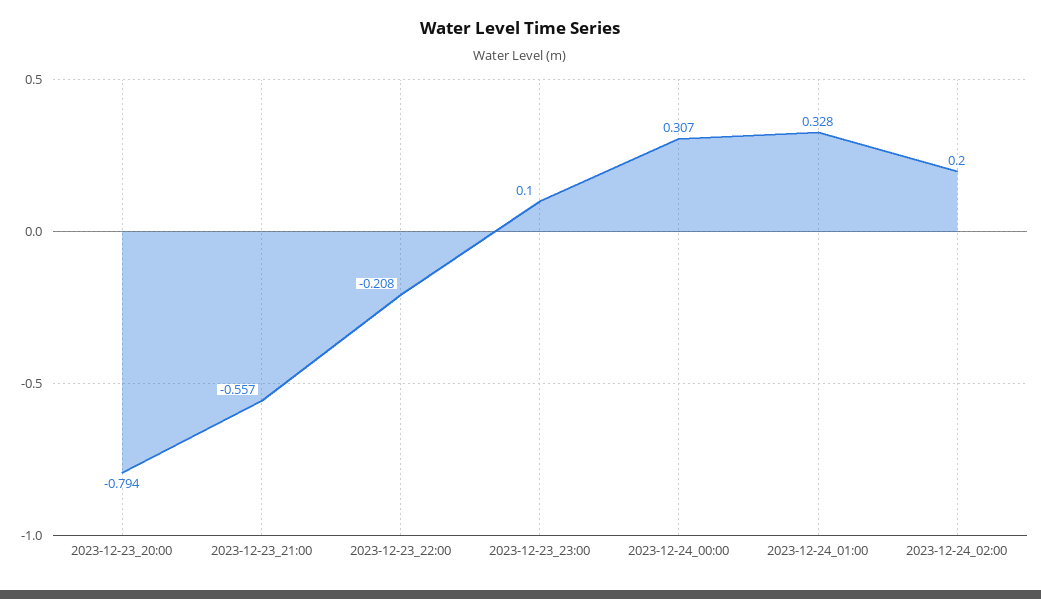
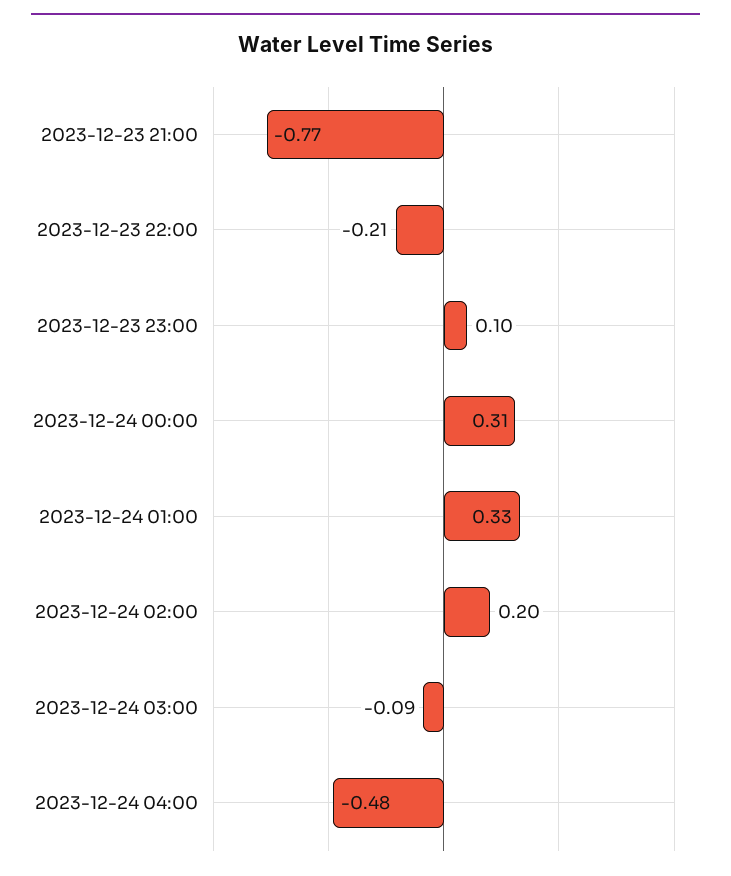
2023-12-23_20:00: -0.794 -> none
2023-12-23_21:00: -0.557 -> -0.77
2023-12-24 03:00: none -> -0.09
2023-12-24 04:00: none -> -0.48

